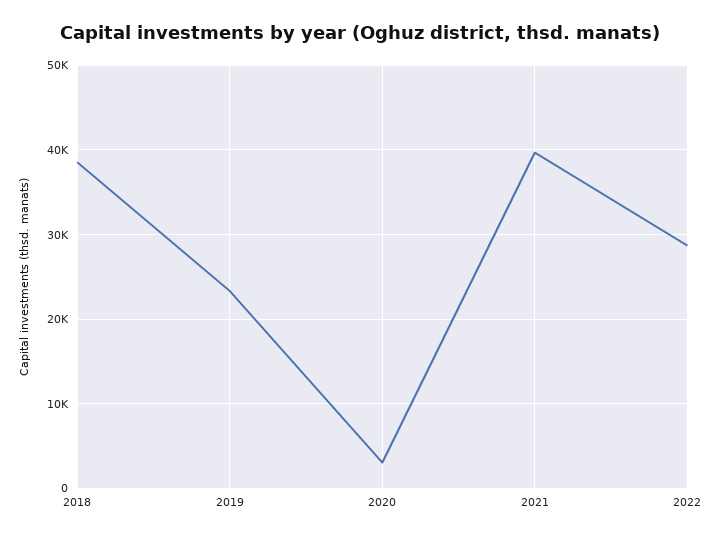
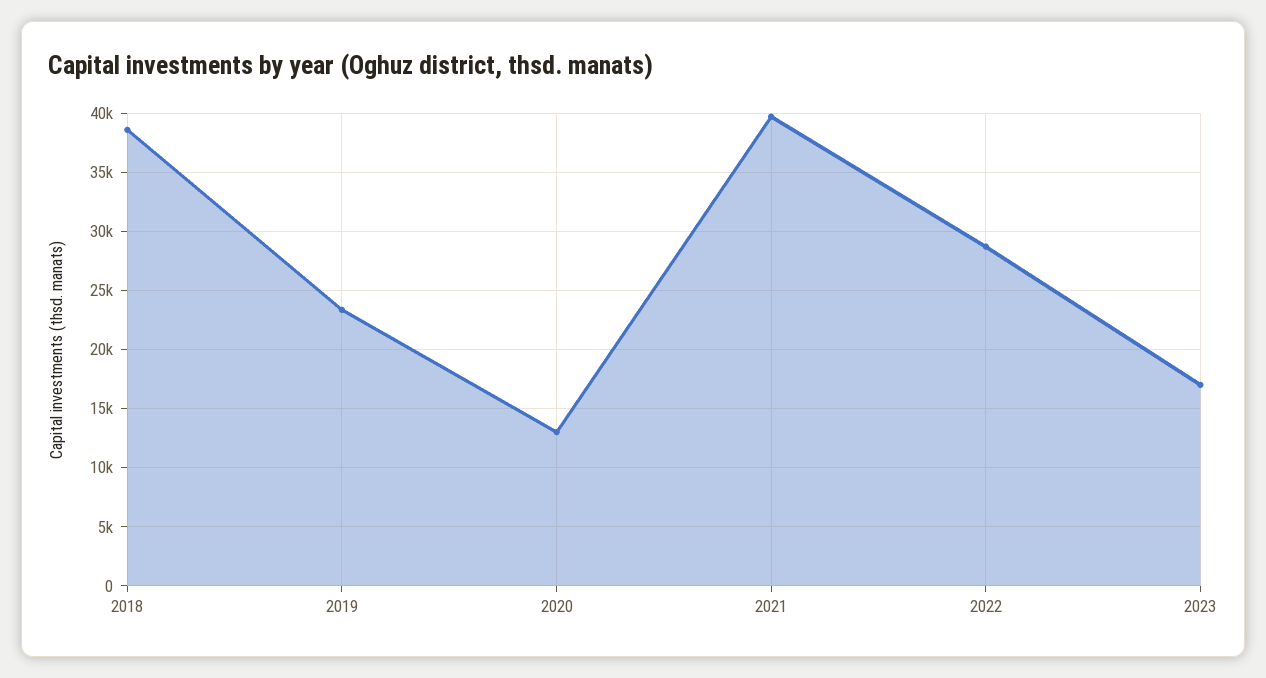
2020: 3000 -> 13000
2023: none -> 17000

